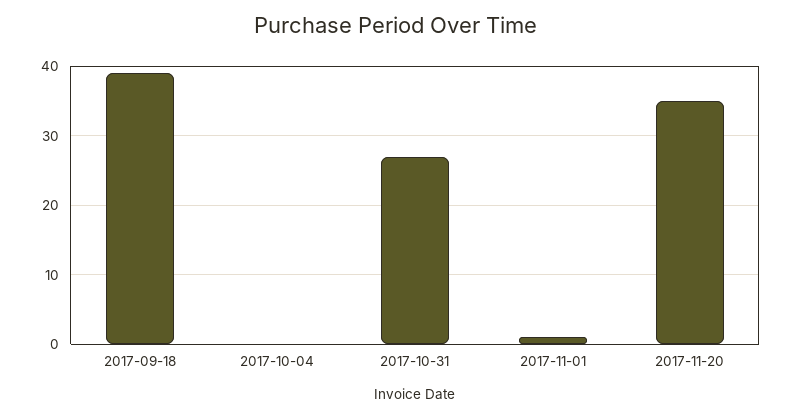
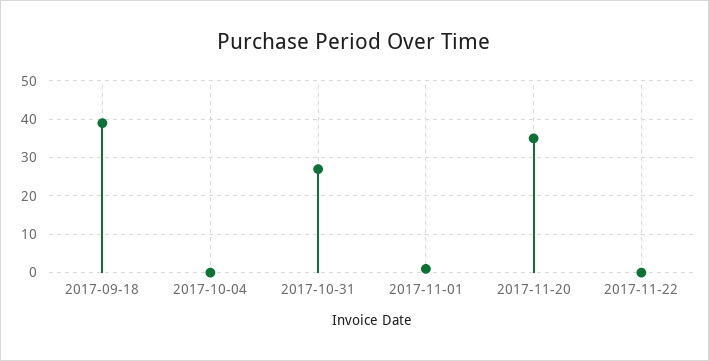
2017-11-22: none -> 0

